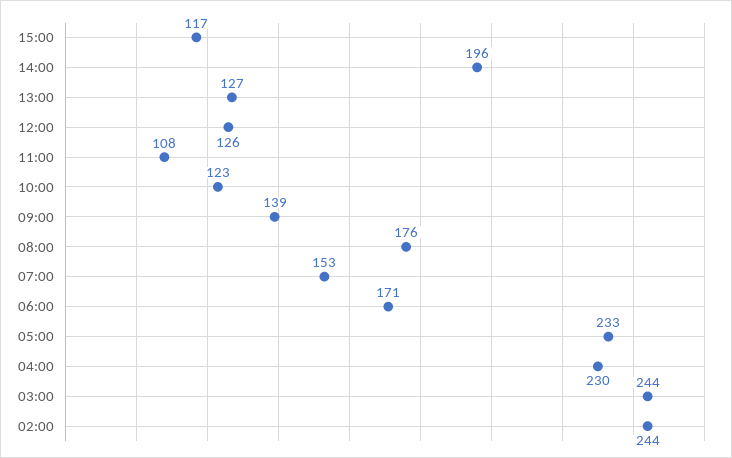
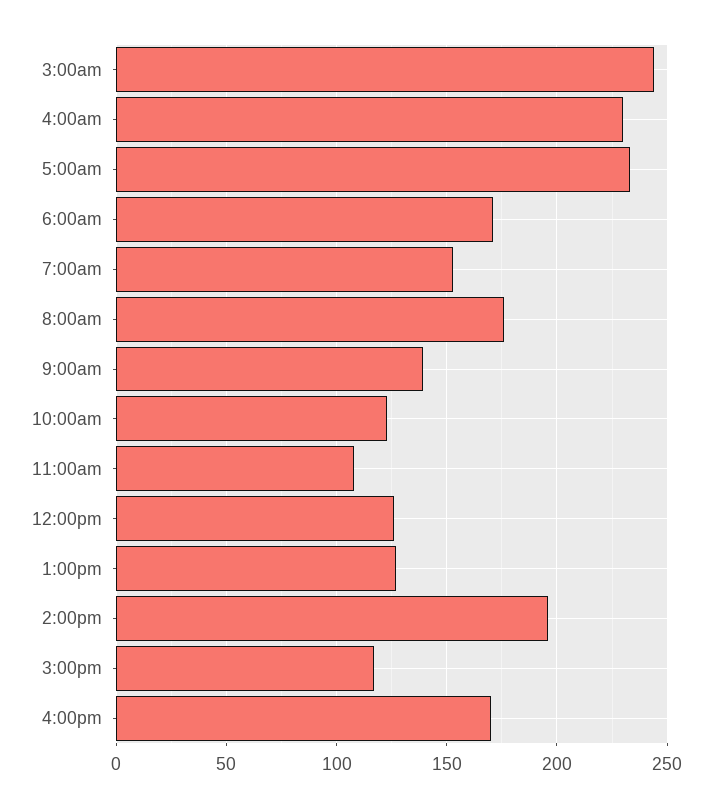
02:00: 244 -> none
4:00pm: none -> 170

